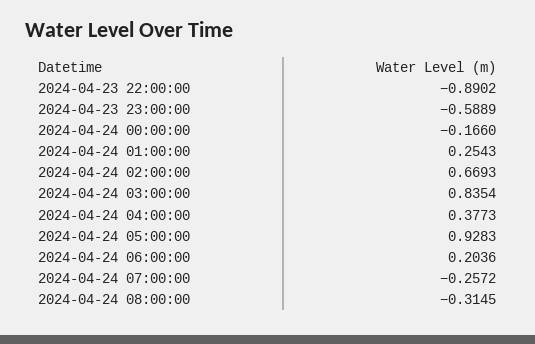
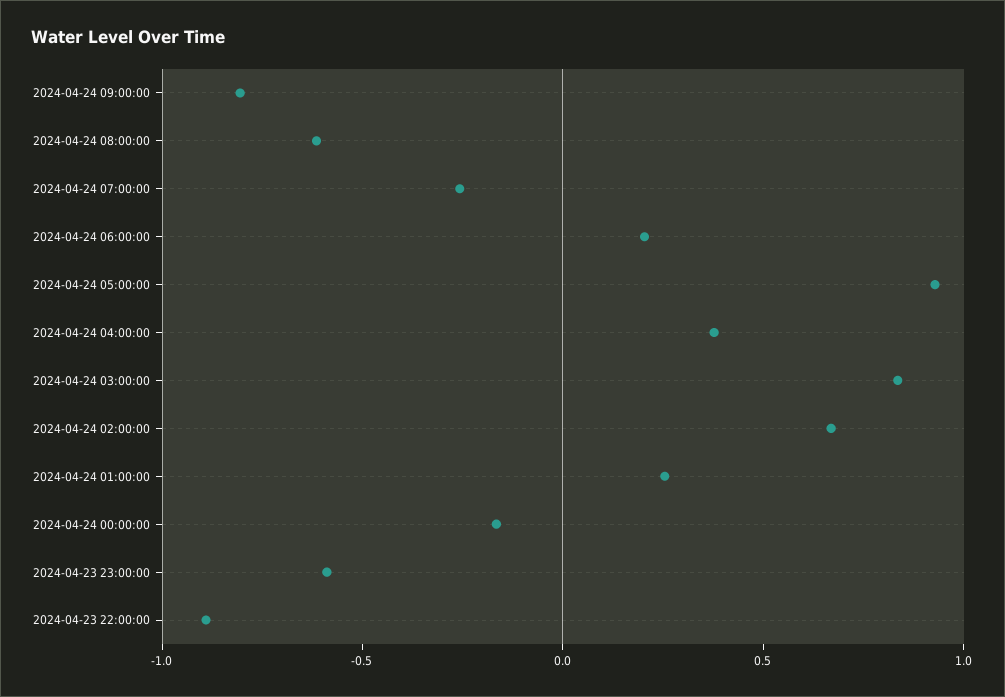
2024-04-24 08:00:00: -0.3145 -> -0.6
2024-04-24 09:00:00: none -> -0.8

